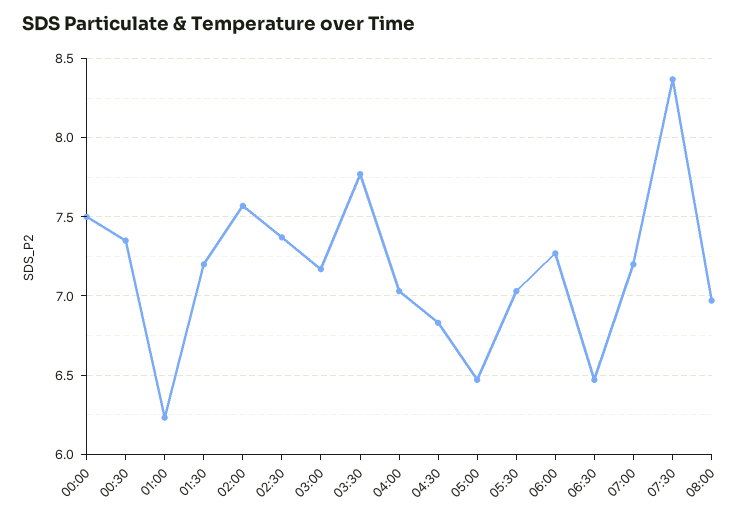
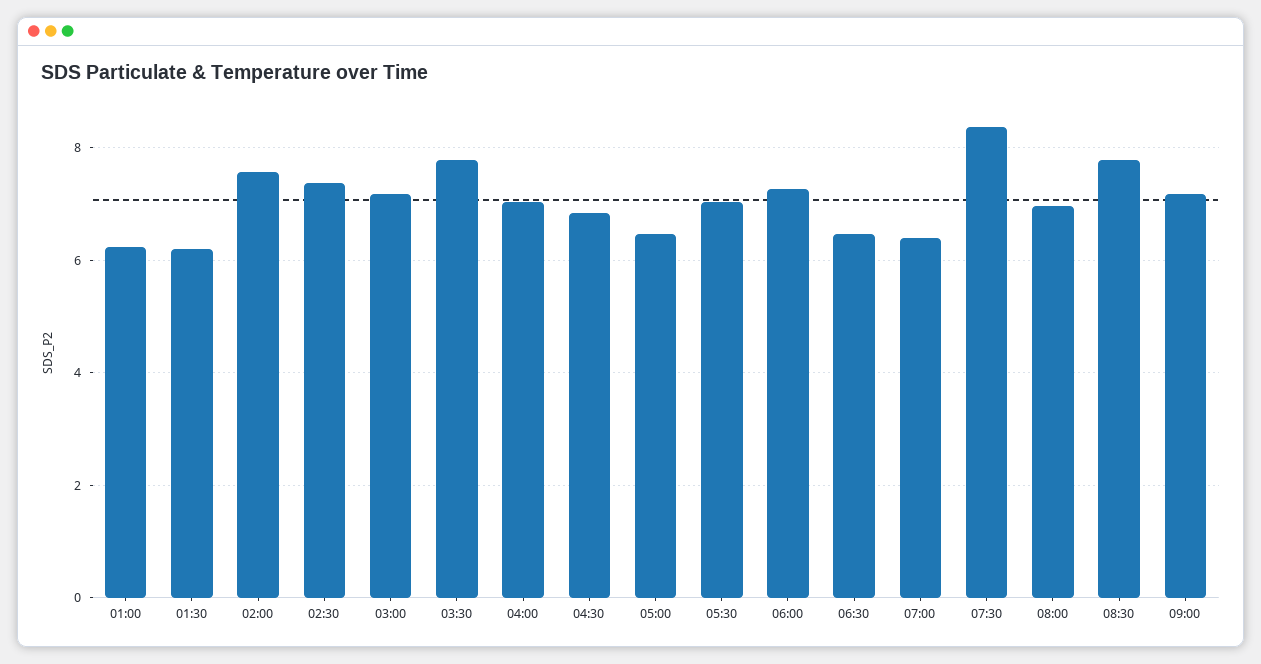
00:00: 7.5 -> none
00:30: 7.35 -> none
01:30: 7.2 -> 6.2
07:00: 7.2 -> 6.4
08:30: none -> 7.8
09:00: none -> 7.2

